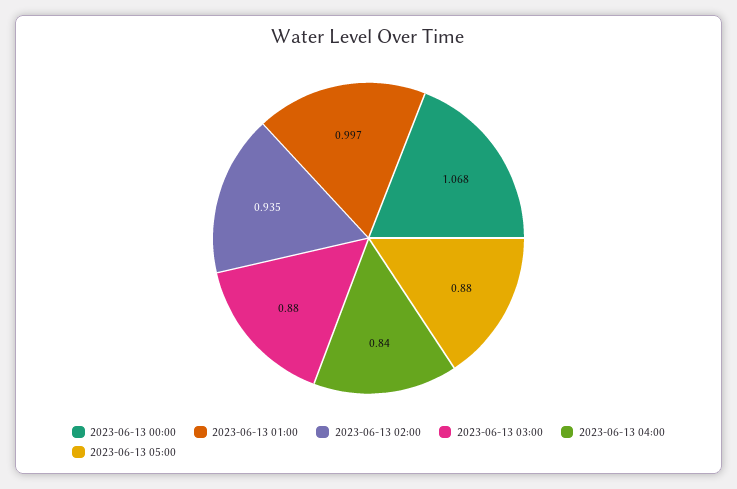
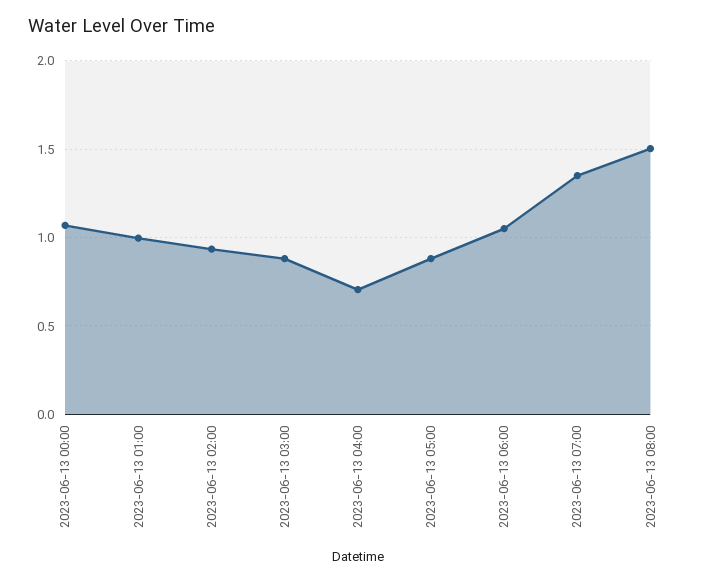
2023-06-13 04:00: 0.84 -> 0.7
2023-06-13 06:00: none -> 1.05
2023-06-13 07:00: none -> 1.35
2023-06-13 08:00: none -> 1.5

